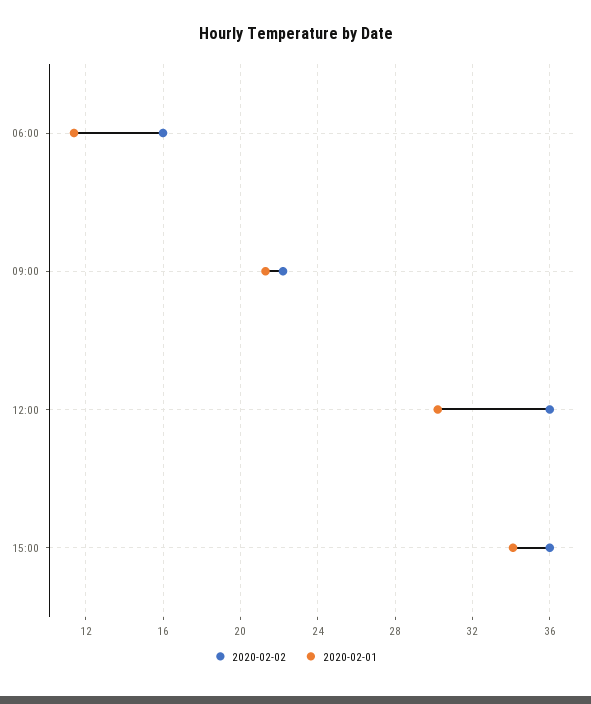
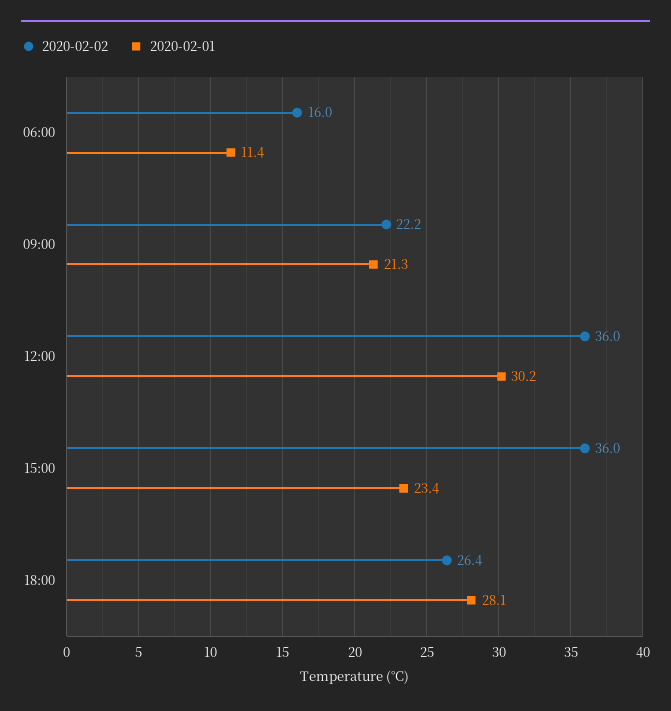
2020-02-01, 15:00: 34 -> 23.4
2020-02-02, 18:00: none -> 26.4
2020-02-01, 18:00: none -> 28.1

